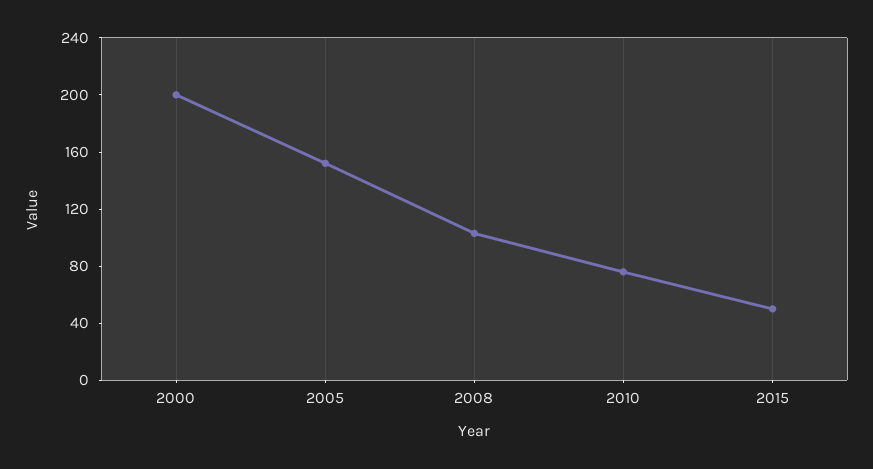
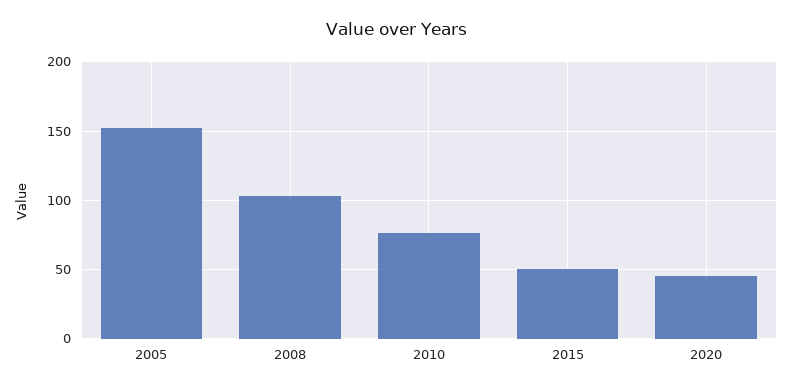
2000: 200 -> none
2020: none -> 45

